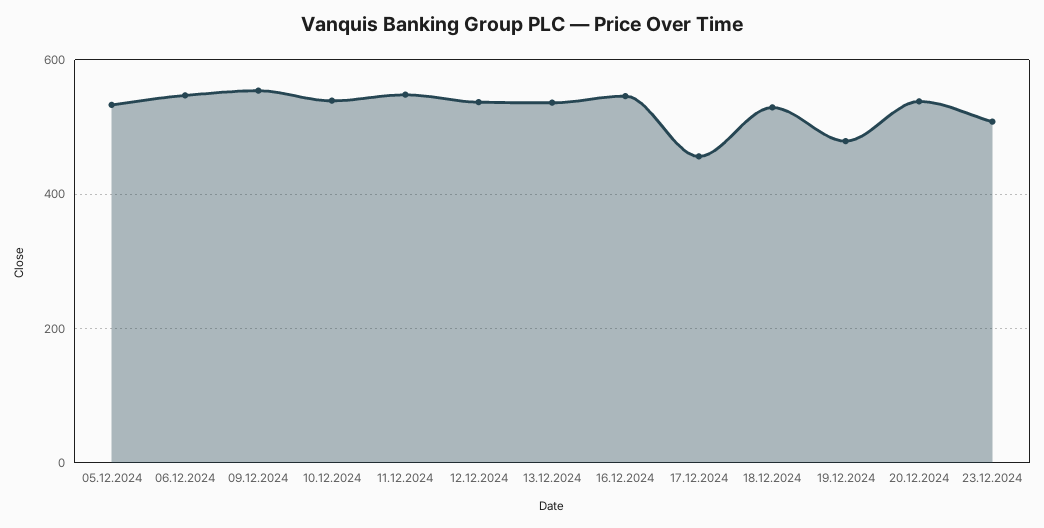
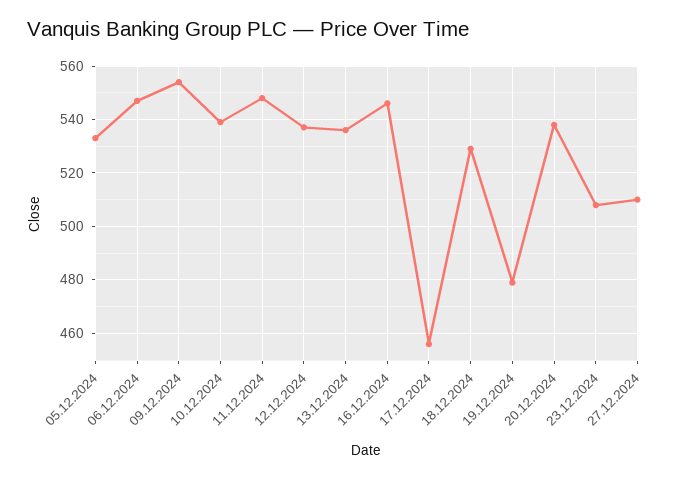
27.12.2024: none -> 510

